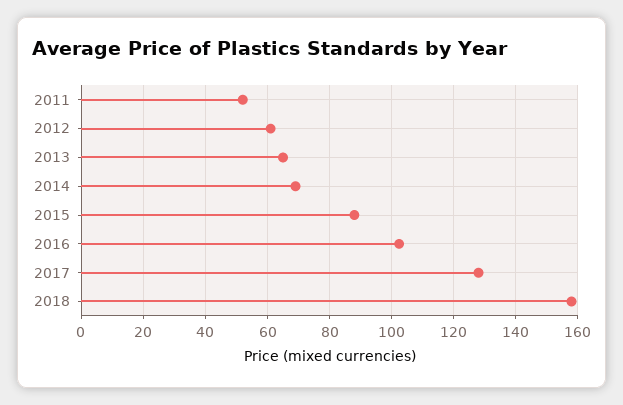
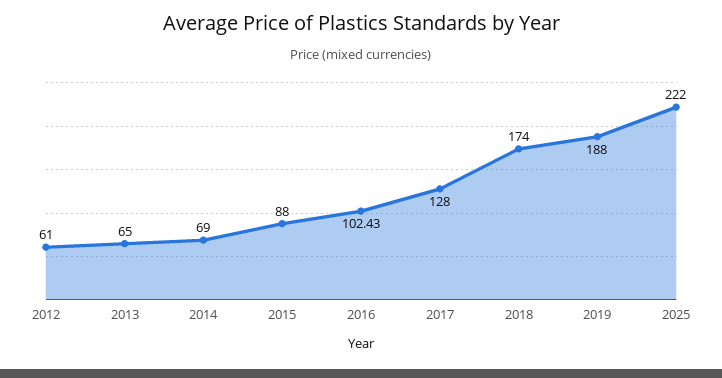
2011: 52 -> none
2018: 158 -> 174
2019: none -> 188
2025: none -> 222

